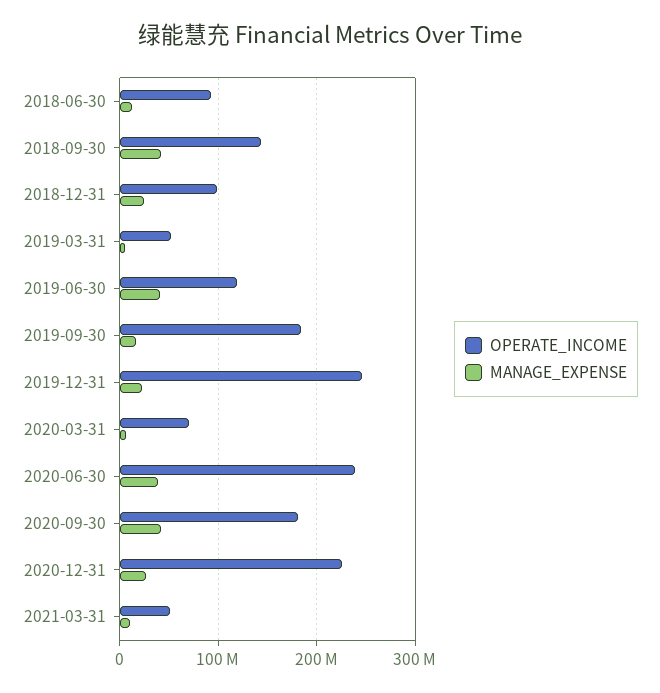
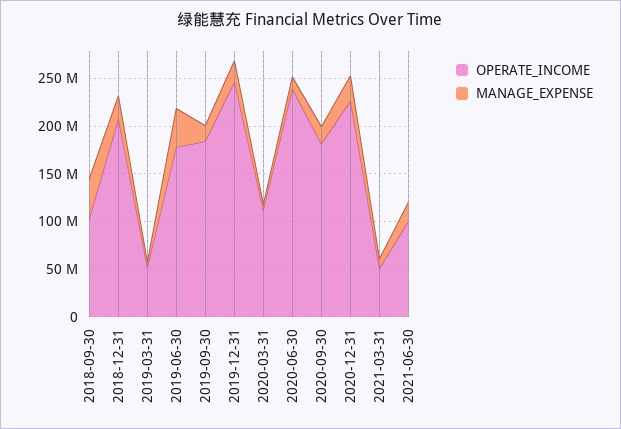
OPERATE_INCOME, 2018-06-30: 90000000 -> none
MANAGE_EXPENSE, 2018-06-30: 10000000 -> none
OPERATE_INCOME, 2018-09-30: 140000000 -> 100000000
OPERATE_INCOME, 2018-12-31: 100000000 -> 210000000
OPERATE_INCOME, 2019-06-30: 120000000 -> 180000000
OPERATE_INCOME, 2020-03-31: 70000000 -> 110000000
MANAGE_EXPENSE, 2020-06-30: 40000000 -> 10000000
MANAGE_EXPENSE, 2020-09-30: 40000000 -> 20000000
OPERATE_INCOME, 2021-06-30: none -> 100000000
MANAGE_EXPENSE, 2021-06-30: none -> 20000000

